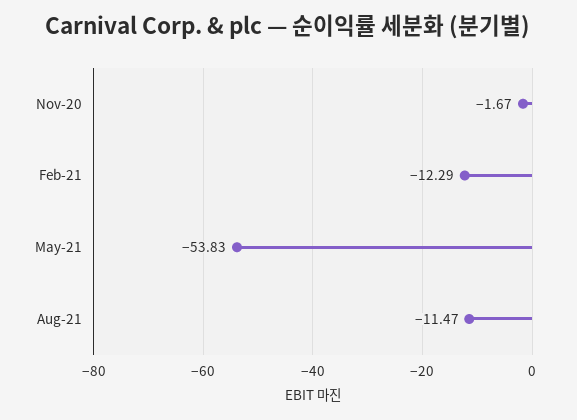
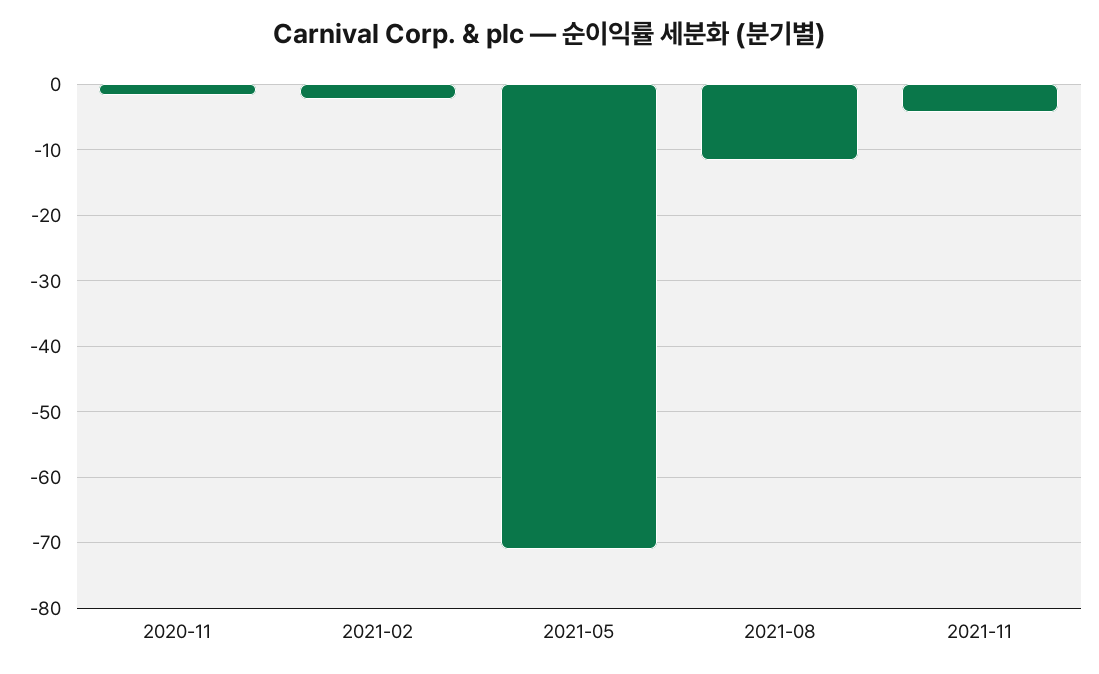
Feb-21: -12.29 -> -2
May-21: -53.83 -> -71
2021-11: none -> -4

